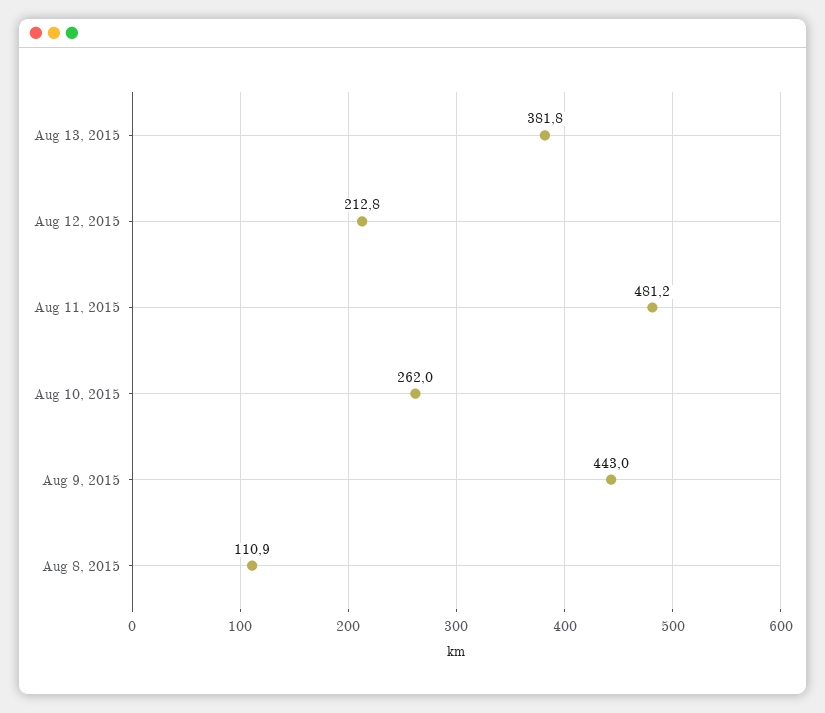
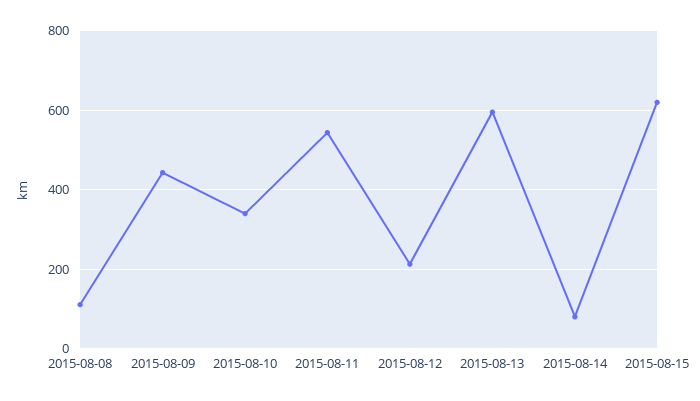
Aug 13, 2015: 381.8 -> 600
Aug 11, 2015: 481.2 -> 540
Aug 10, 2015: 262 -> 340
2015-08-14: none -> 80
2015-08-15: none -> 620

